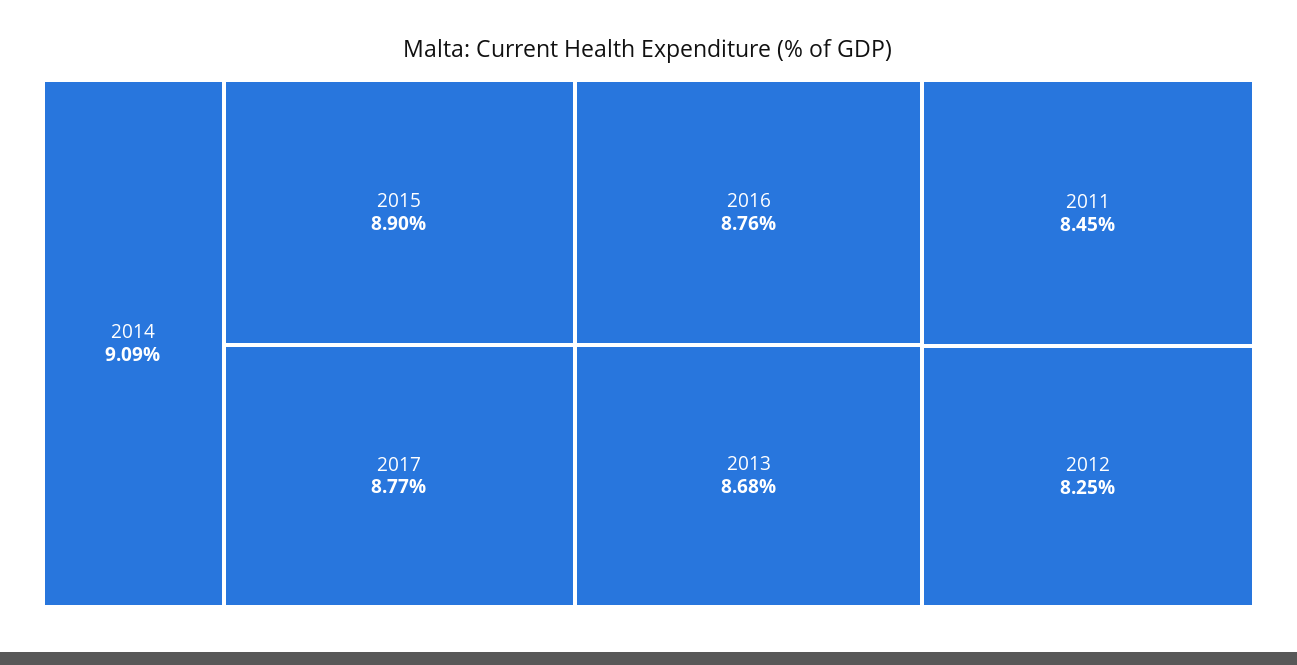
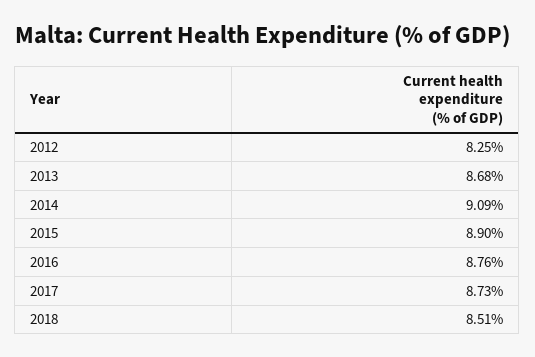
2017: 8.77 -> 8.73
2011: 8.45 -> none
2018: none -> 8.51

